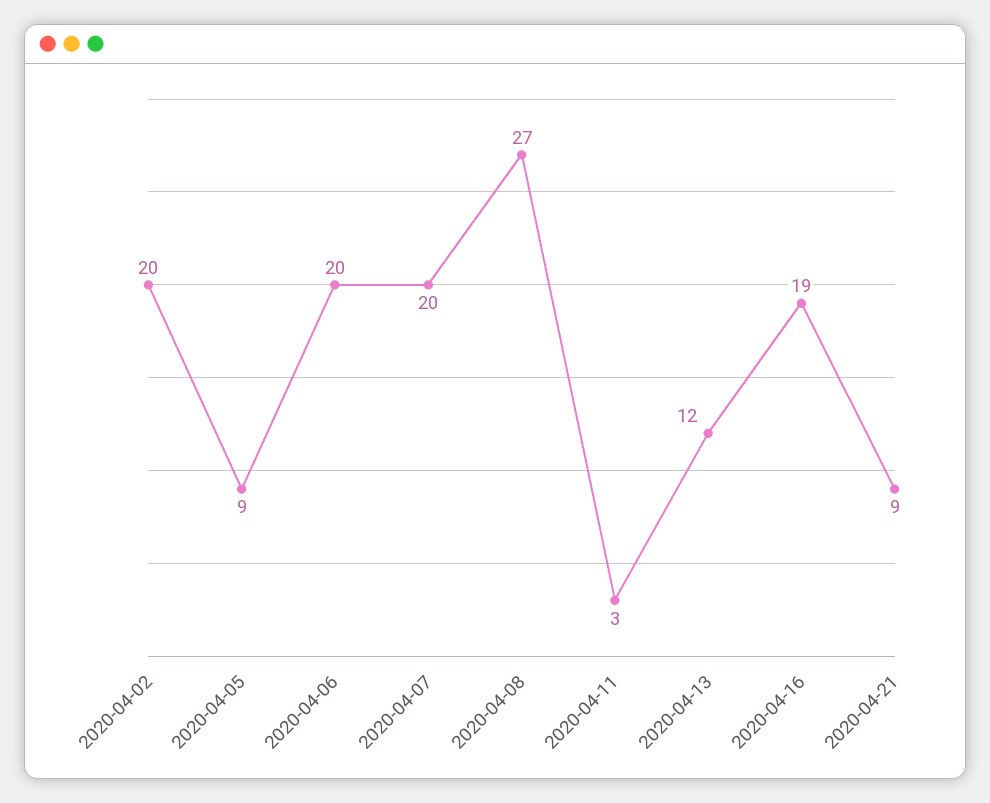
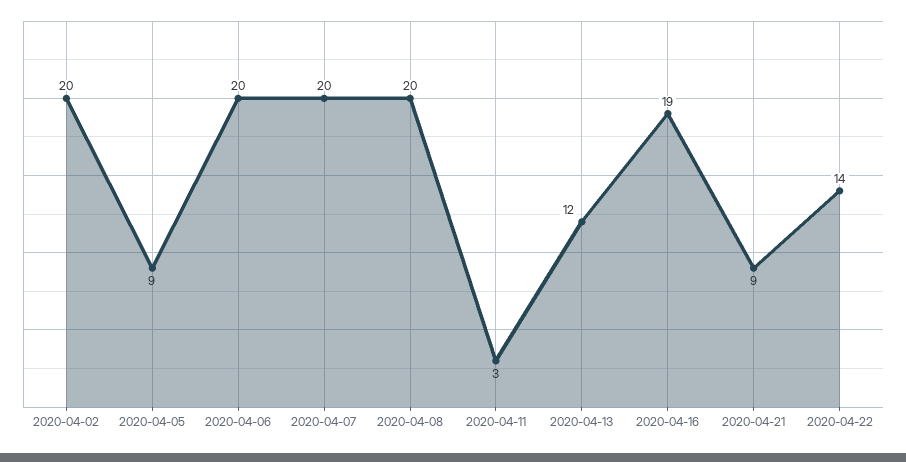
2020-04-08: 27 -> 20
2020-04-22: none -> 14

